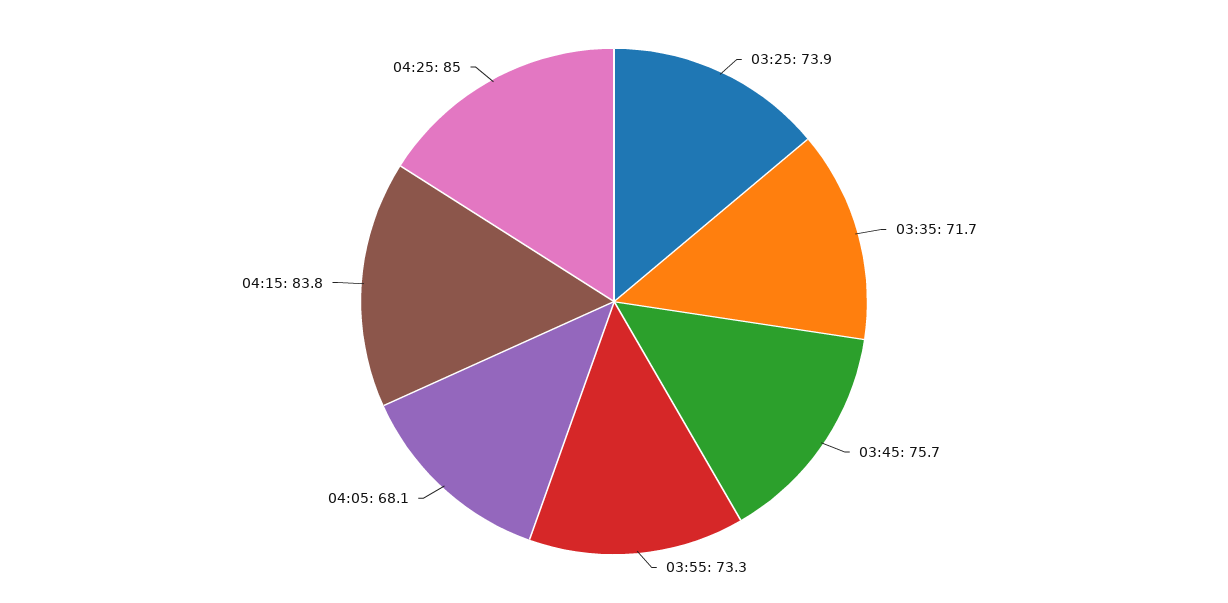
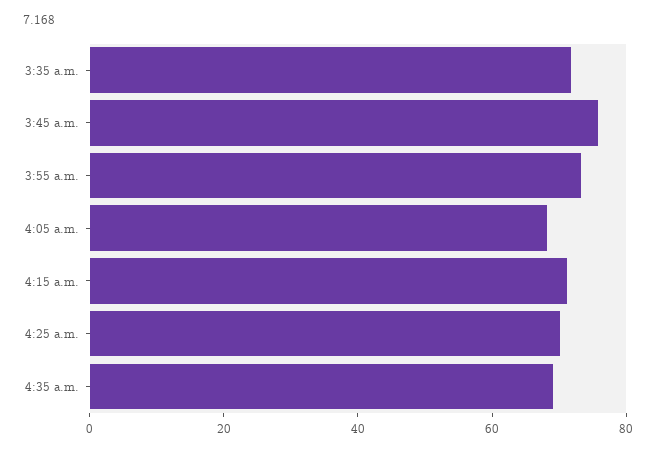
03:25: 73.9 -> none
04:15: 83.8 -> 70
04:25: 85 -> 70
4:35 a.m.: none -> 70

